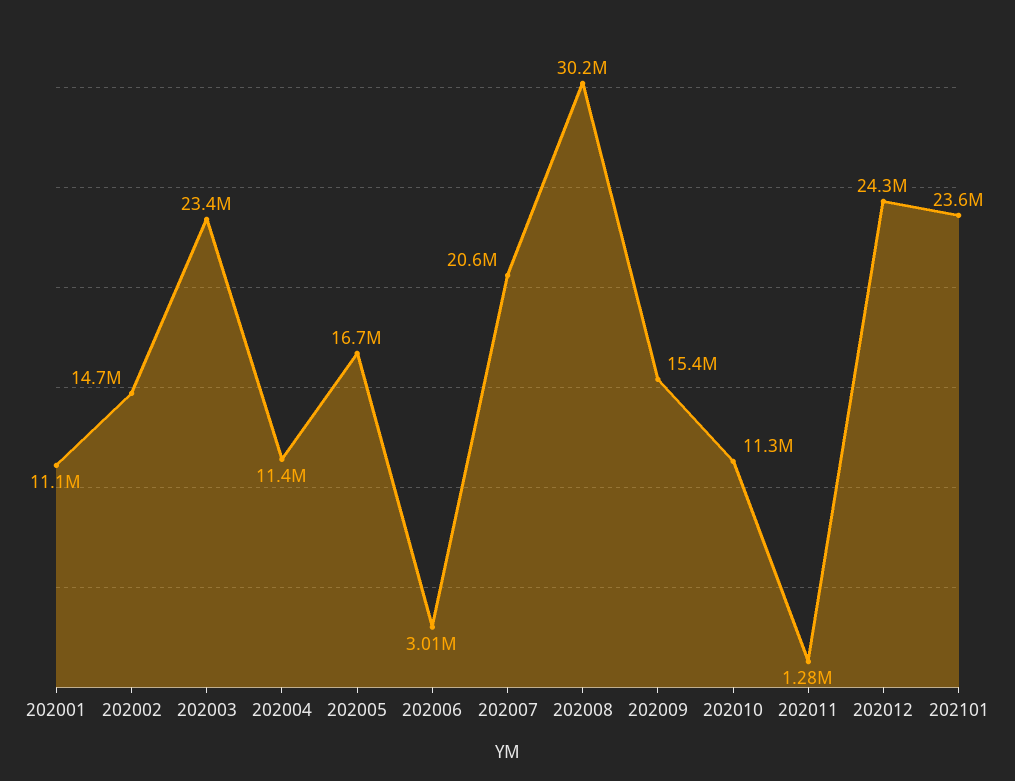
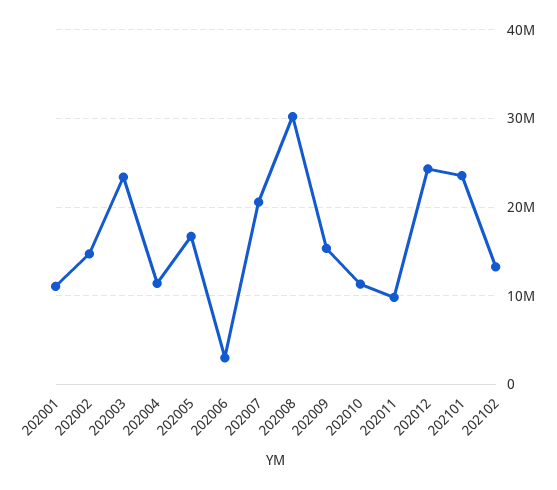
202011: 1280000 -> 10000000
202102: none -> 13000000

